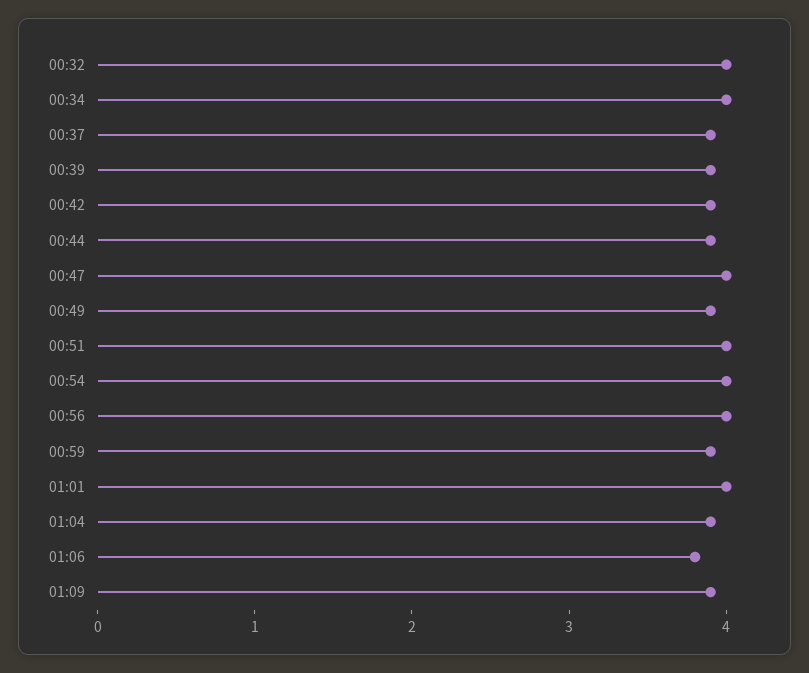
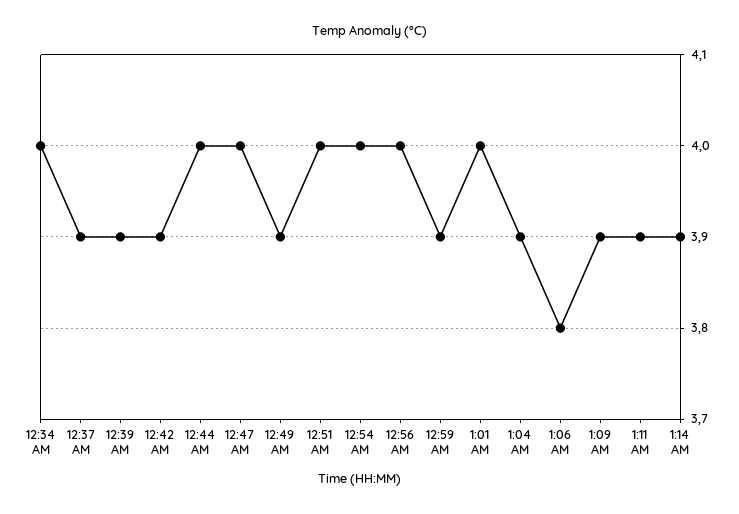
00:32: 4 -> none
00:44: 3.9 -> 4
1:11 AM: none -> 3.9
1:14 AM: none -> 3.9

